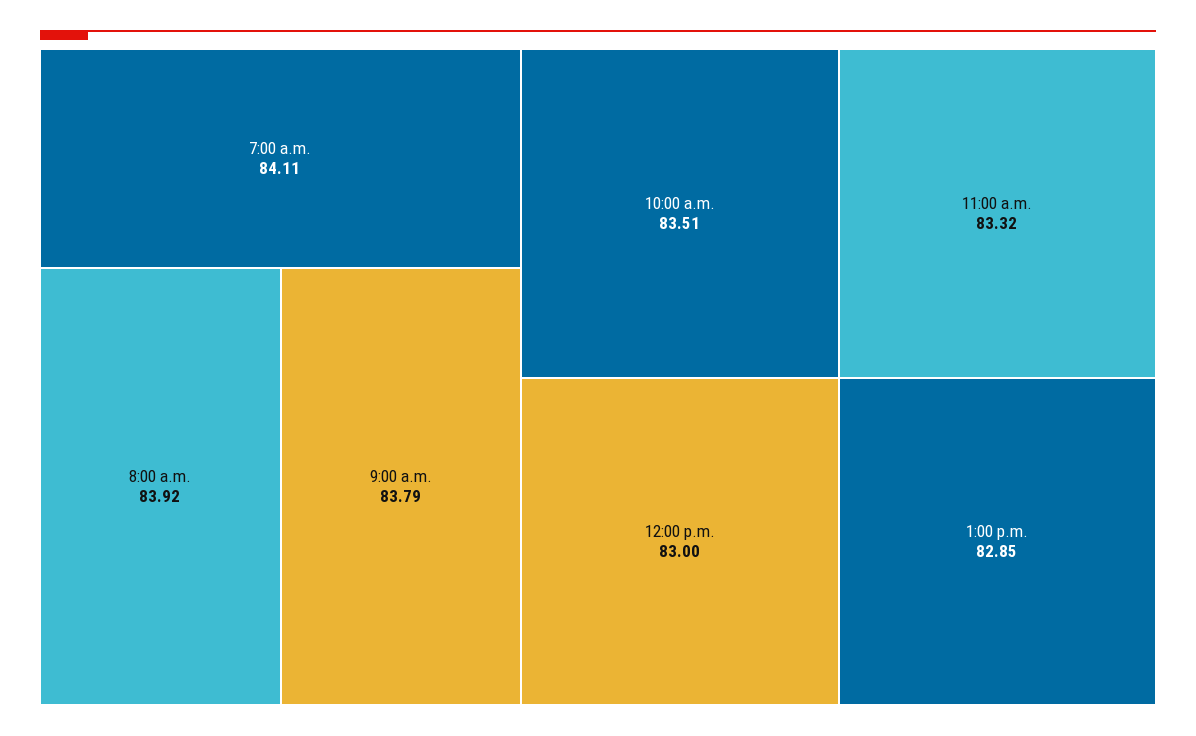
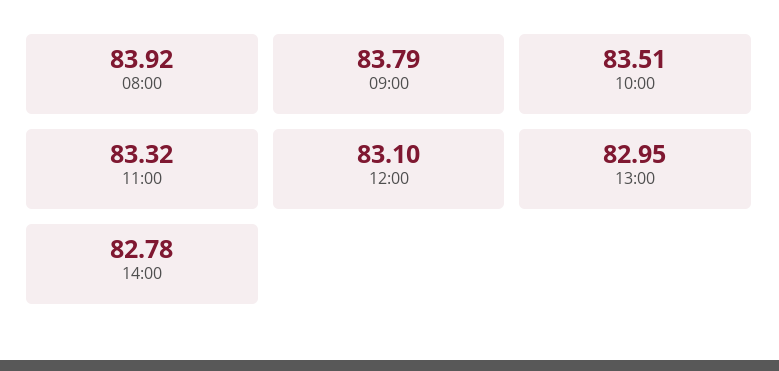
7:00 a.m.: 84.11 -> none
12:00 p.m.: 83 -> 83.1
1:00 p.m.: 82.85 -> 82.95
14:00: none -> 82.78

